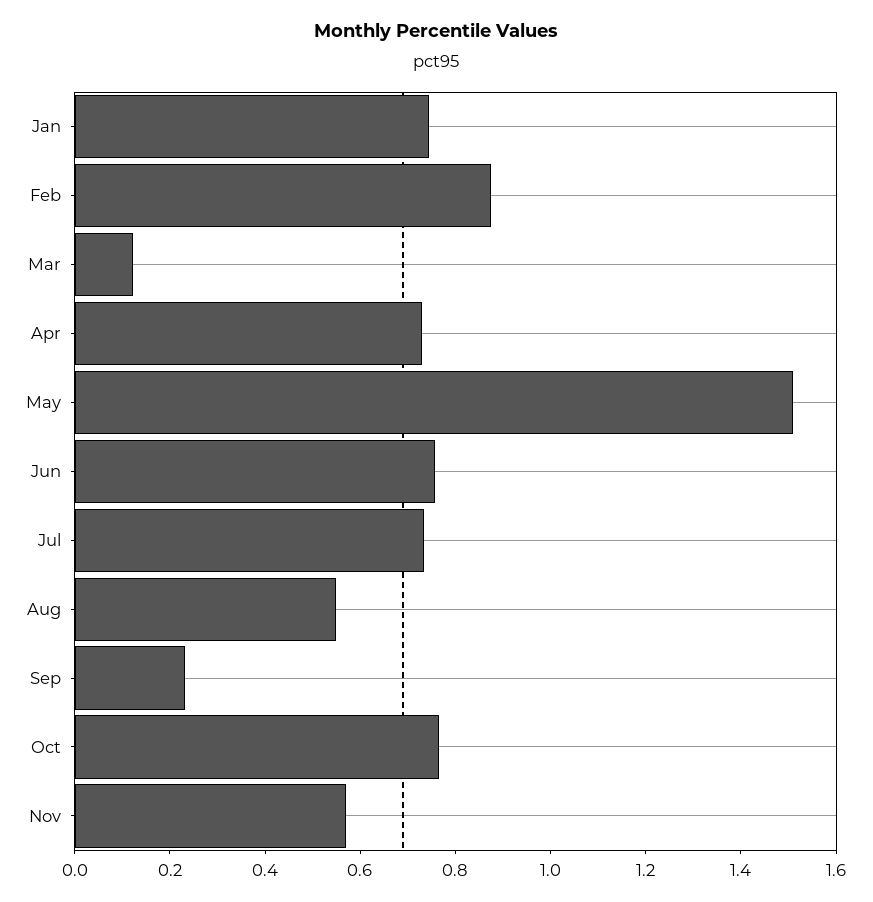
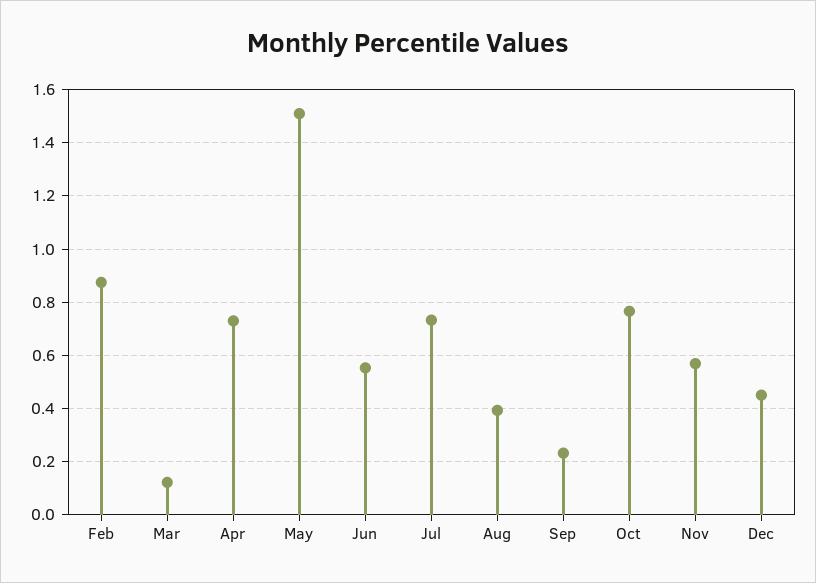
Jan: 0.75 -> none
Jun: 0.75 -> 0.55
Aug: 0.55 -> 0.4
Dec: none -> 0.45

